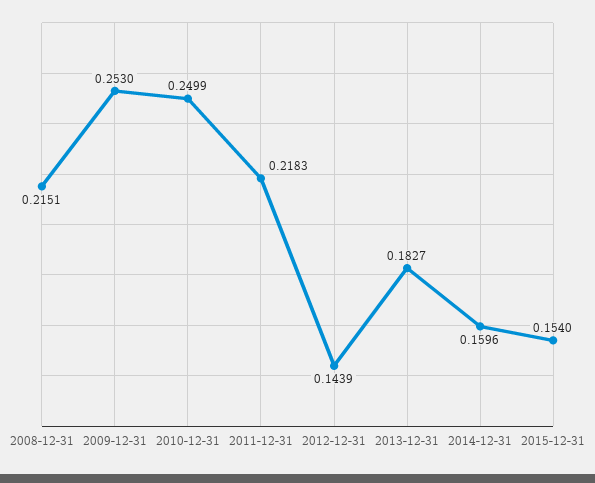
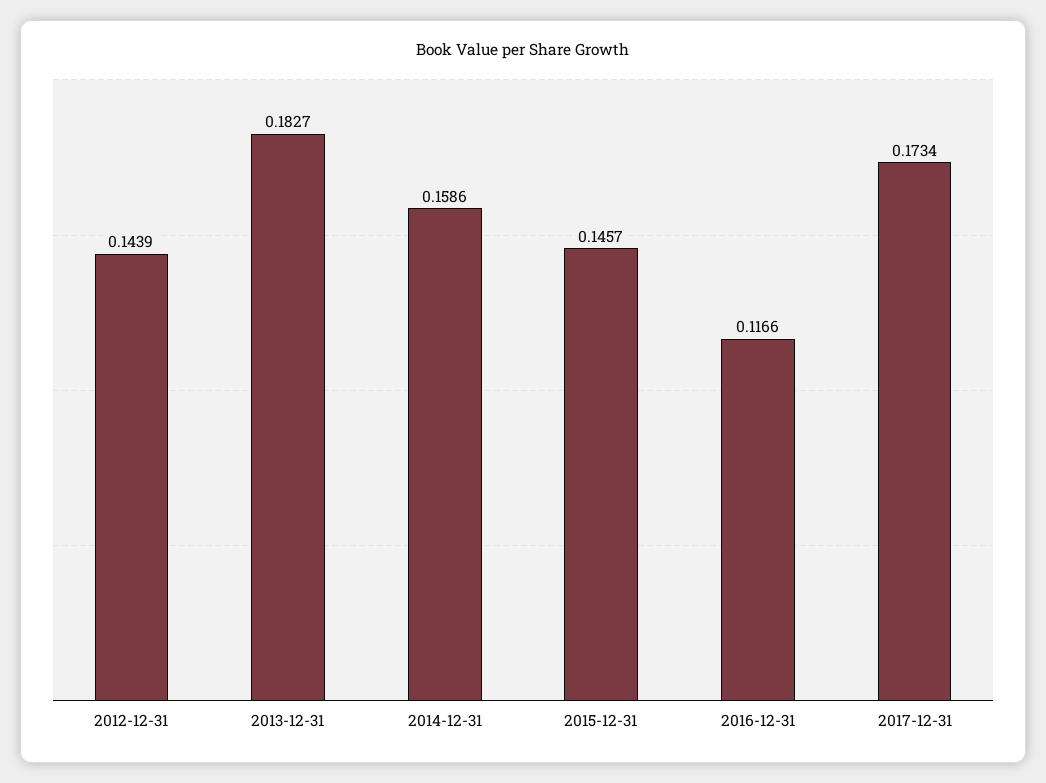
2008-12-31: 0.2151 -> none
2009-12-31: 0.253 -> none
2010-12-31: 0.2499 -> none
2011-12-31: 0.2183 -> none
2014-12-31: 0.1596 -> 0.1586
2015-12-31: 0.154 -> 0.1457
2016-12-31: none -> 0.1166
2017-12-31: none -> 0.1734

